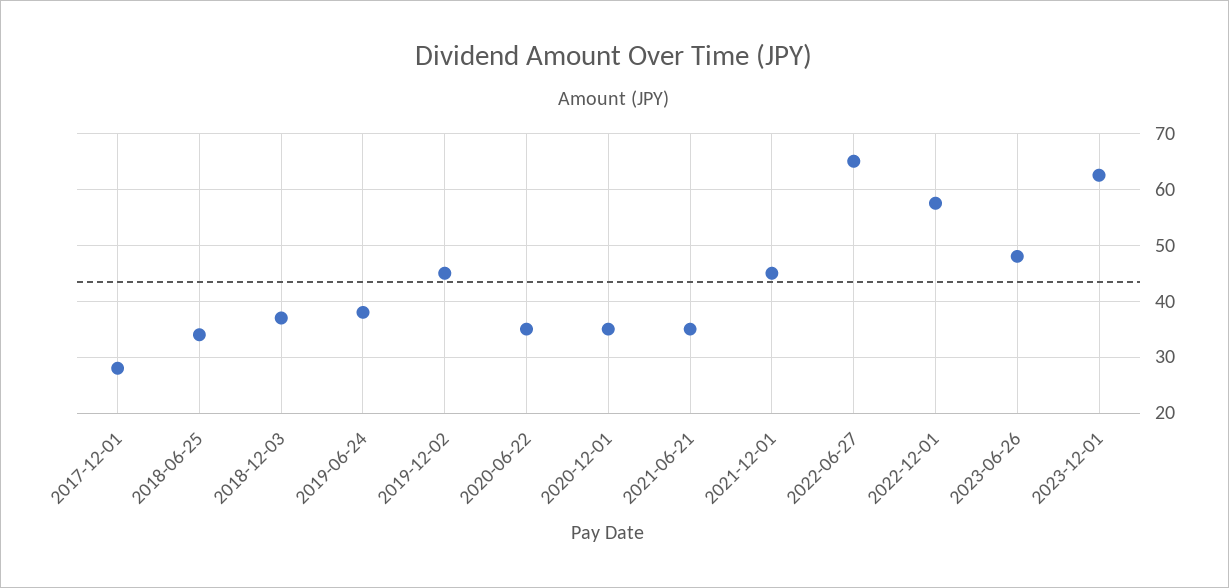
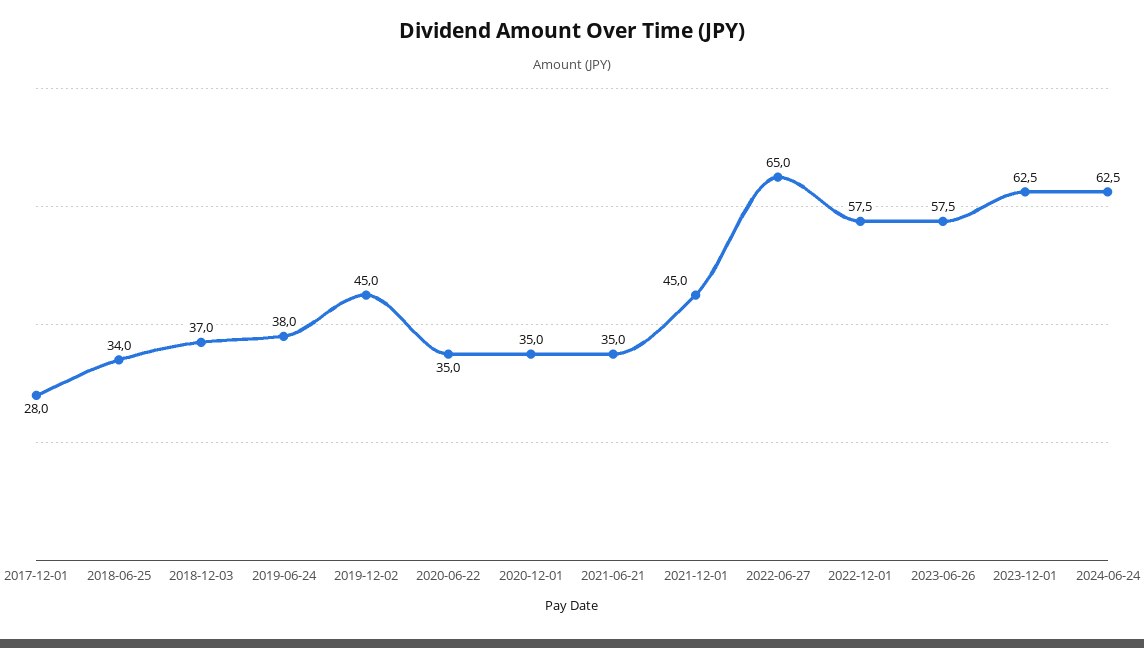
2023-06-26: 48 -> 57.5
2024-06-24: none -> 62.5

